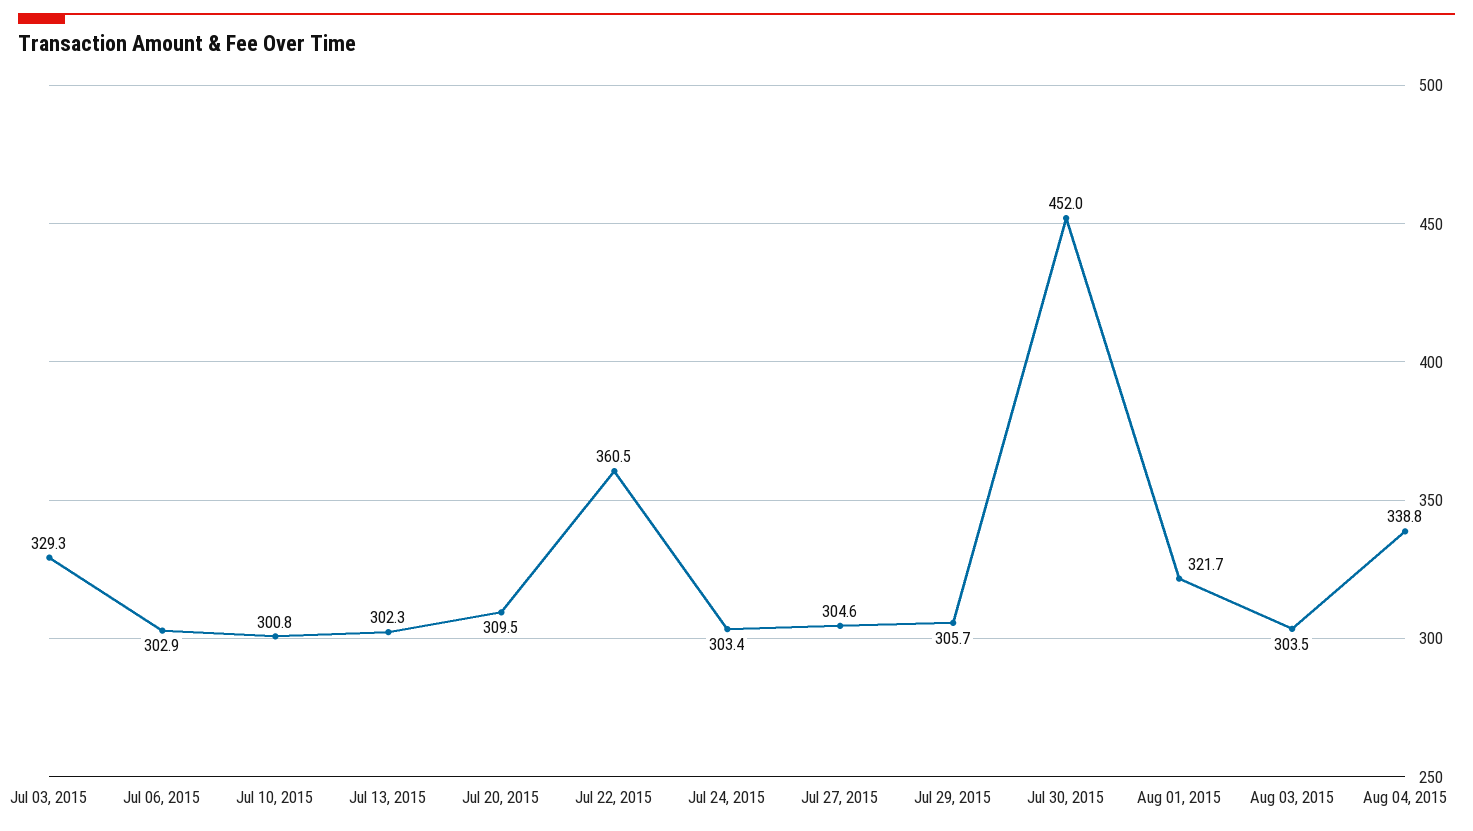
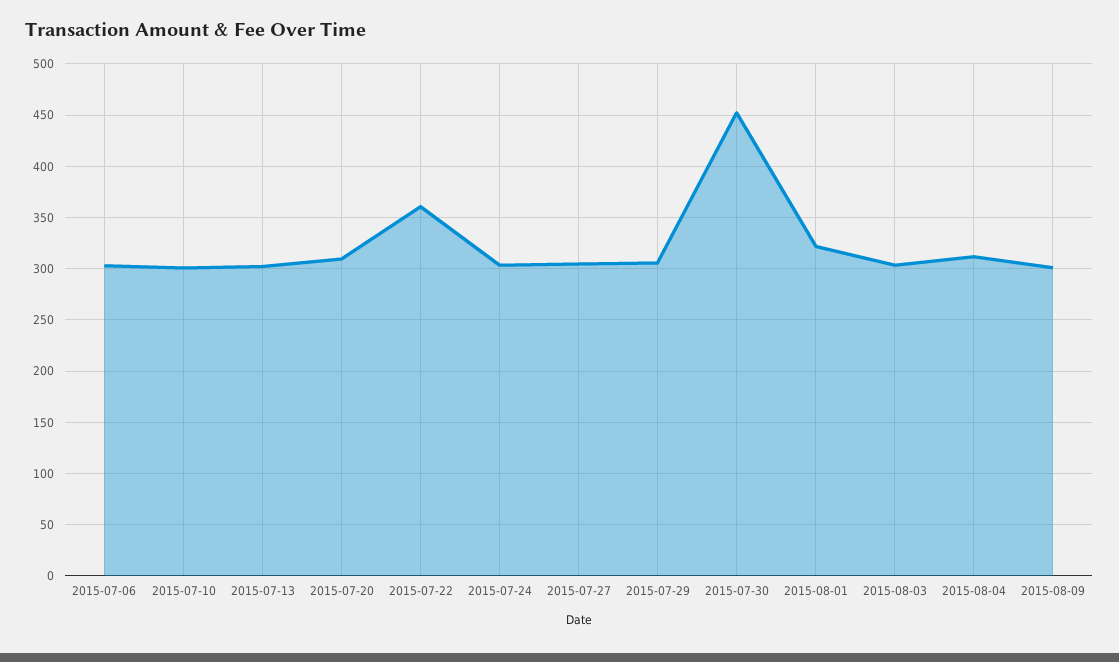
Jul 03, 2015: 329.3 -> none
Aug 04, 2015: 338.8 -> 310
2015-08-09: none -> 300

